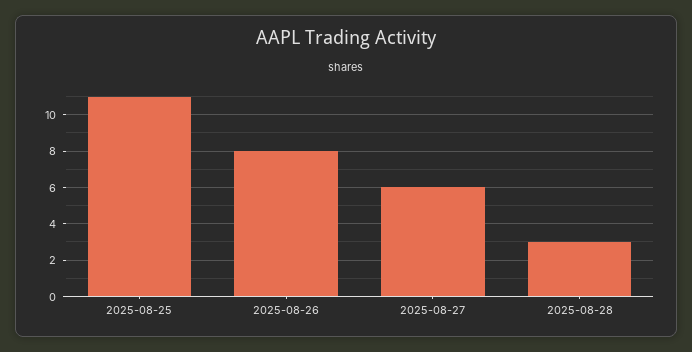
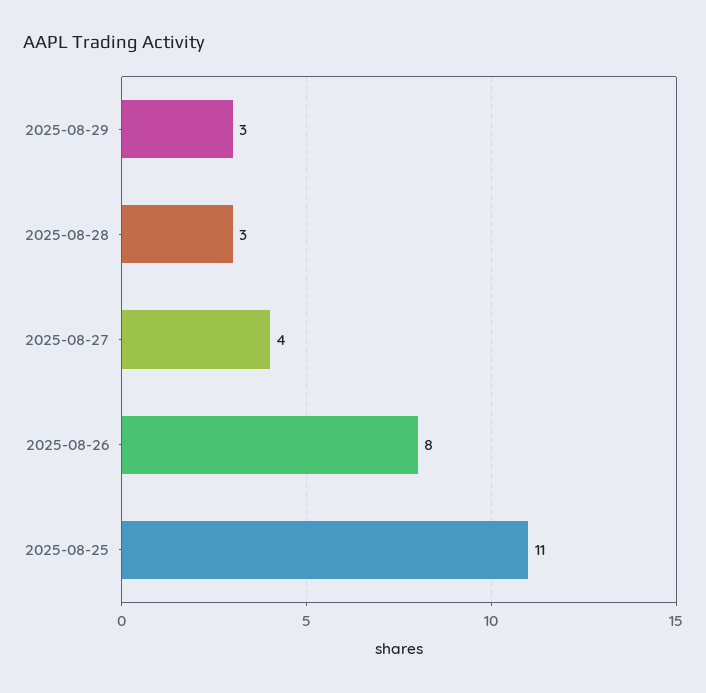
2025-08-27: 6 -> 4
2025-08-29: none -> 3

